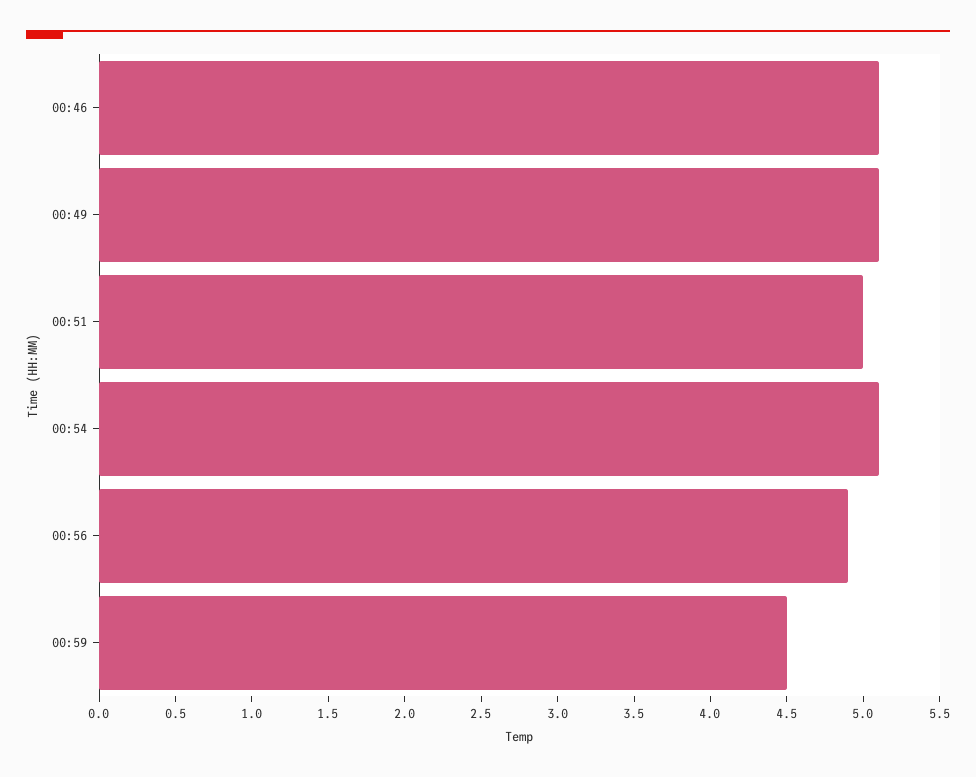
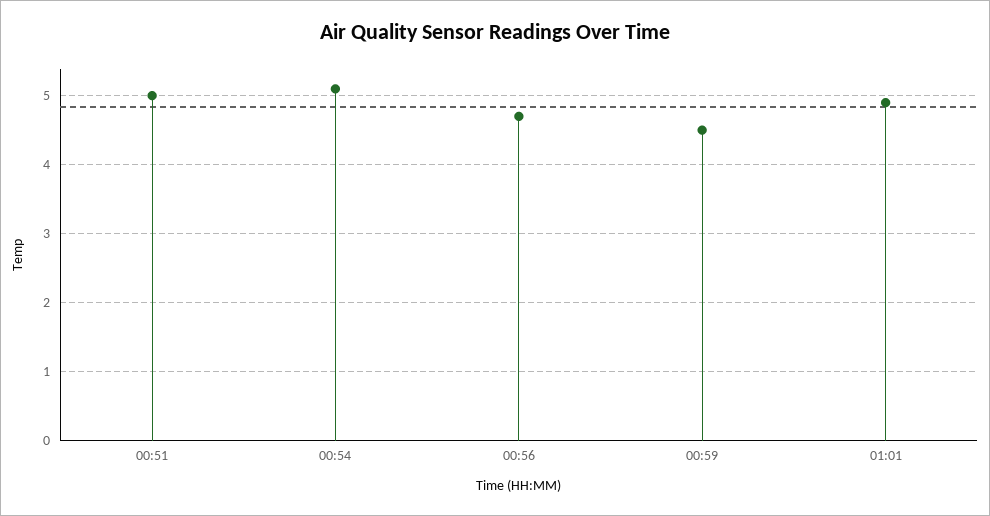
00:46: 5.1 -> none
00:49: 5.1 -> none
00:56: 4.9 -> 4.7
01:01: none -> 4.9

